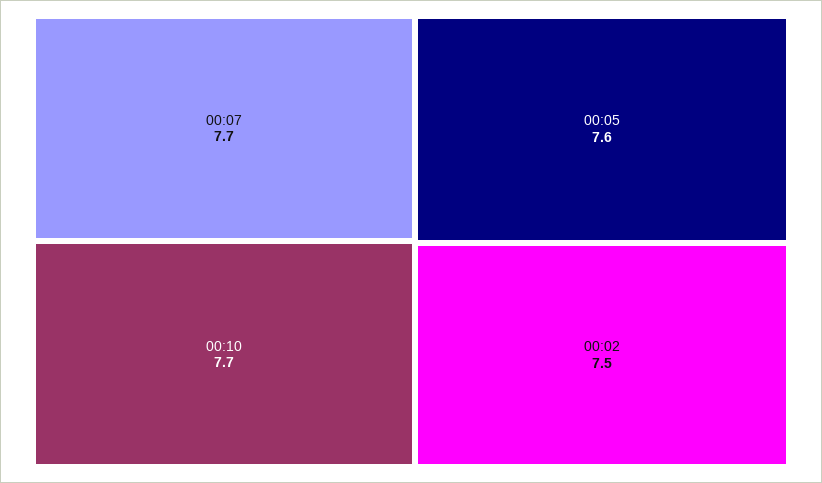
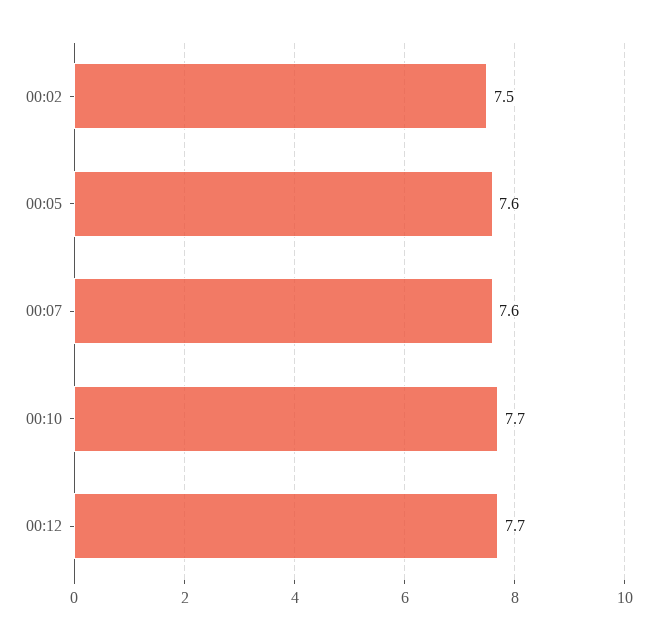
00:07: 7.7 -> 7.6
00:12: none -> 7.7

